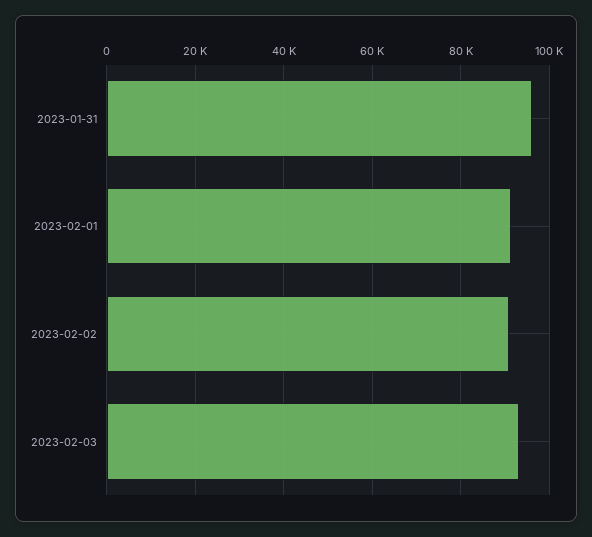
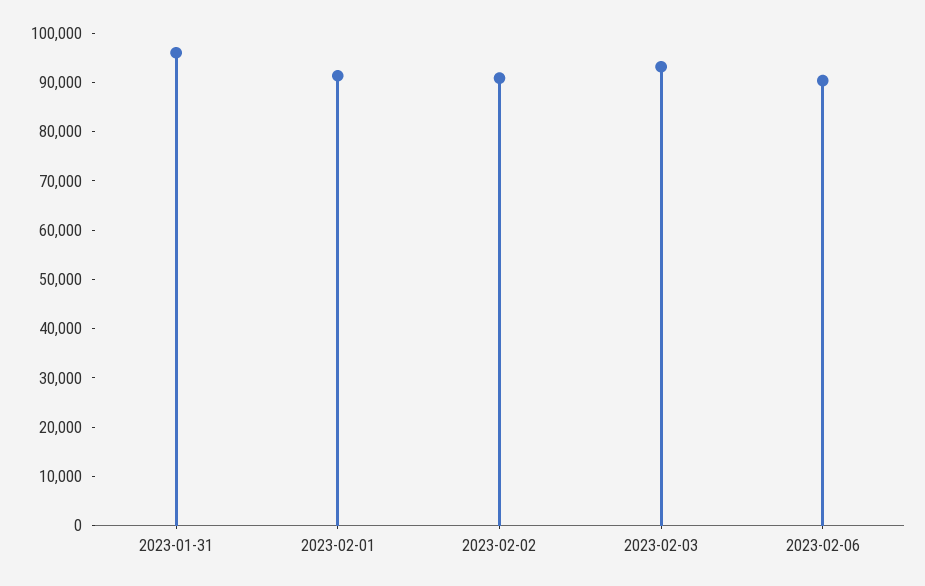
2023-02-06: none -> 90000

